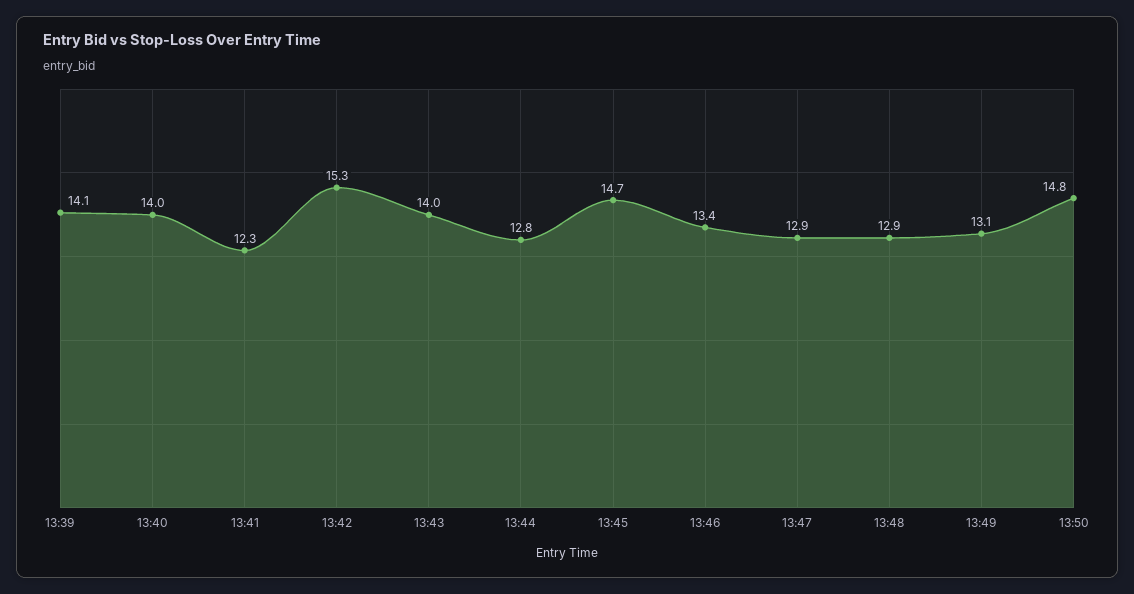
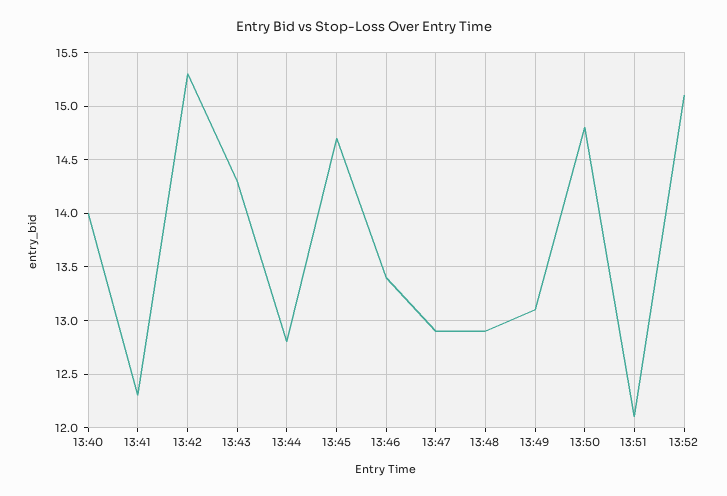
13:39: 14.1 -> none
13:43: 14 -> 14.3
13:51: none -> 12.1
13:52: none -> 15.1

